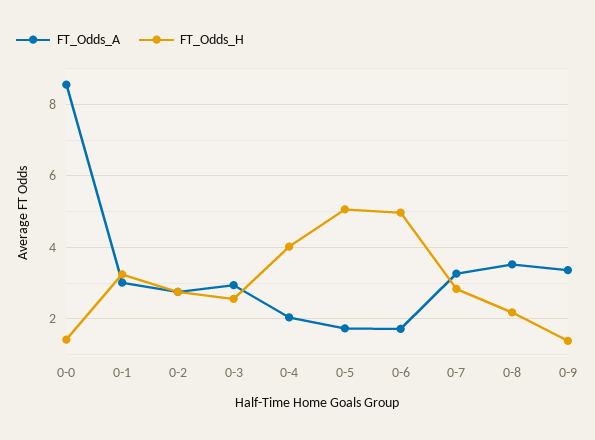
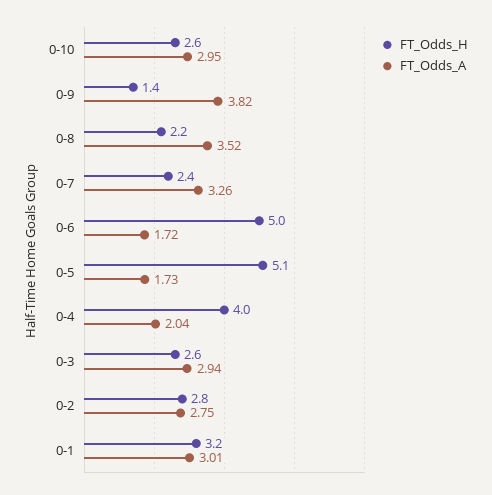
FT_Odds_A, 0-0: 8.6 -> none
FT_Odds_H, 0-0: 1.4 -> none
FT_Odds_H, 0-7: 2.8 -> 2.4
FT_Odds_A, 0-9: 3.4 -> 3.82
FT_Odds_H, 0-10: none -> 2.6
FT_Odds_A, 0-10: none -> 2.95

